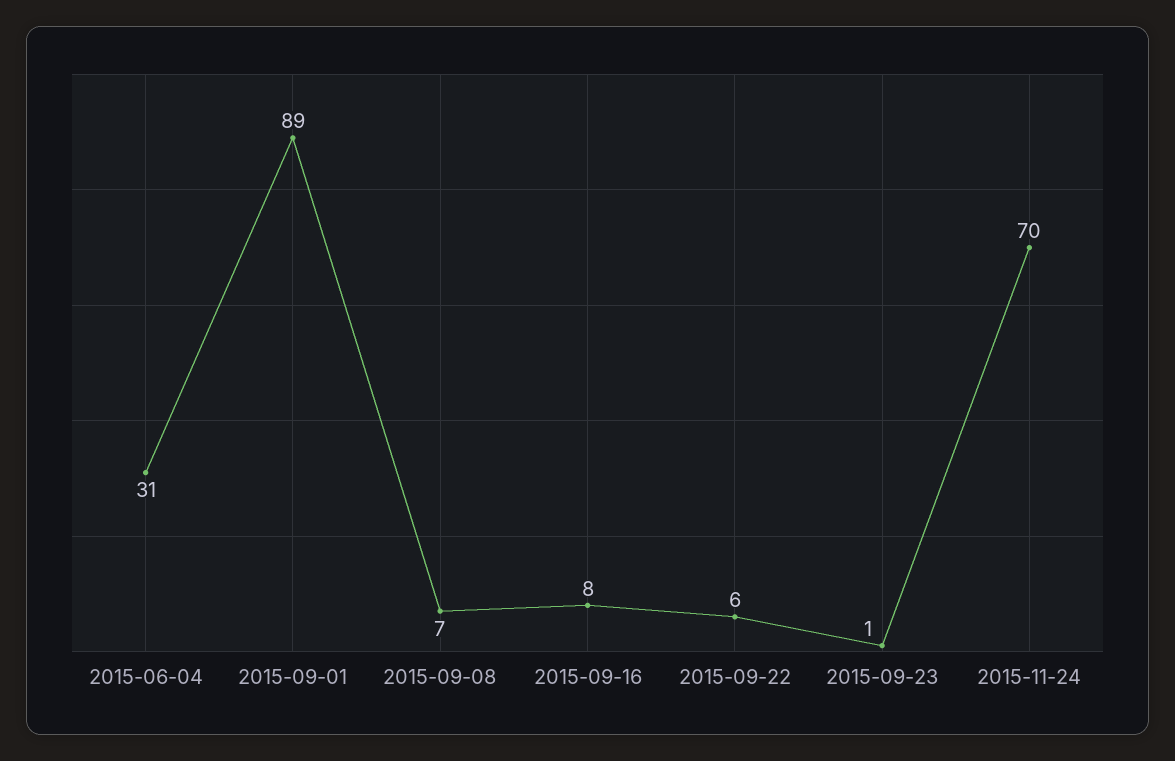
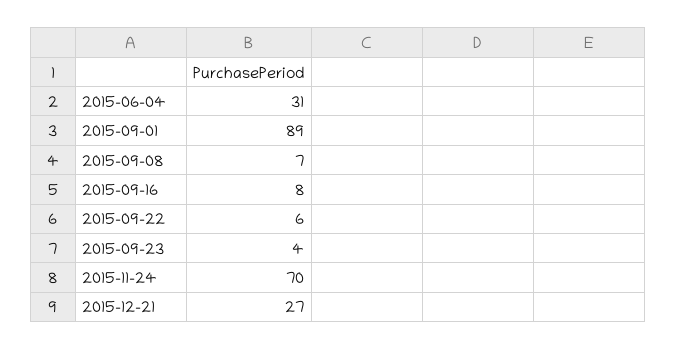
2015-09-23: 1 -> 4
2015-12-21: none -> 27

